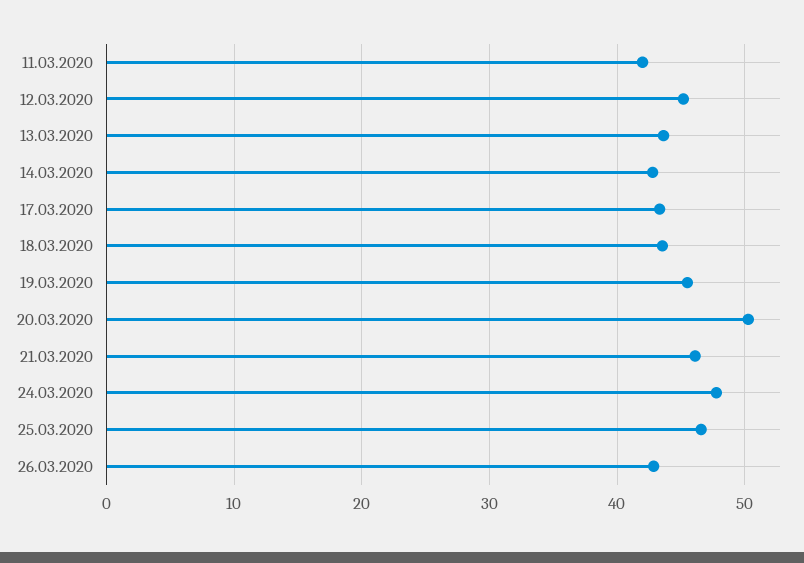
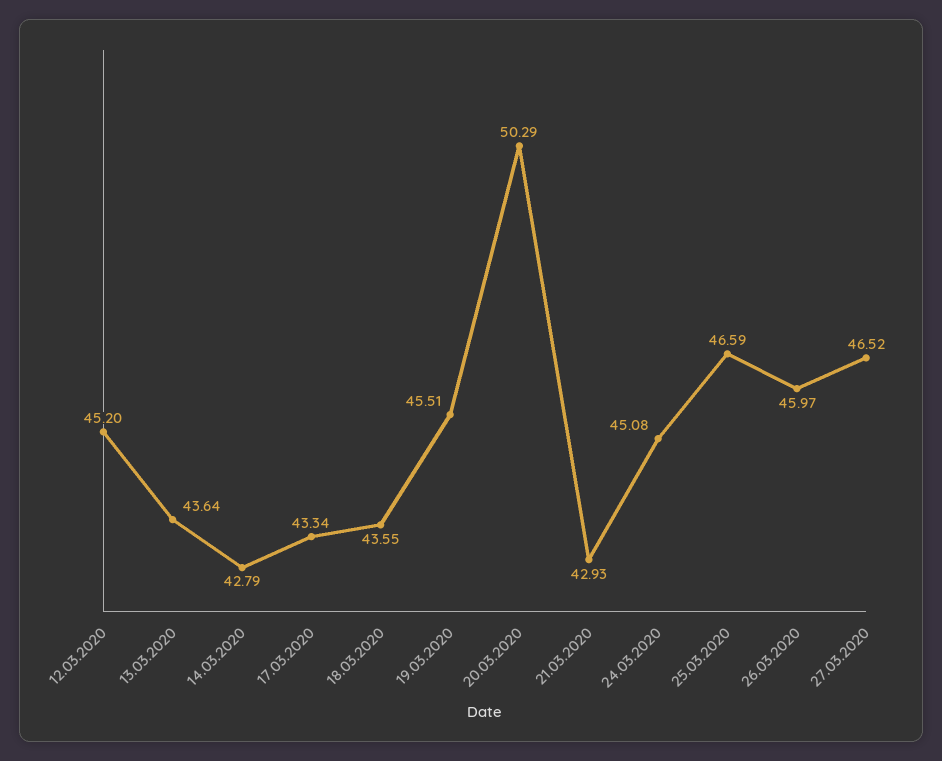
11.03.2020: 42 -> none
21.03.2020: 46 -> 42.93
24.03.2020: 48 -> 45.08
26.03.2020: 43 -> 45.97
27.03.2020: none -> 46.52

